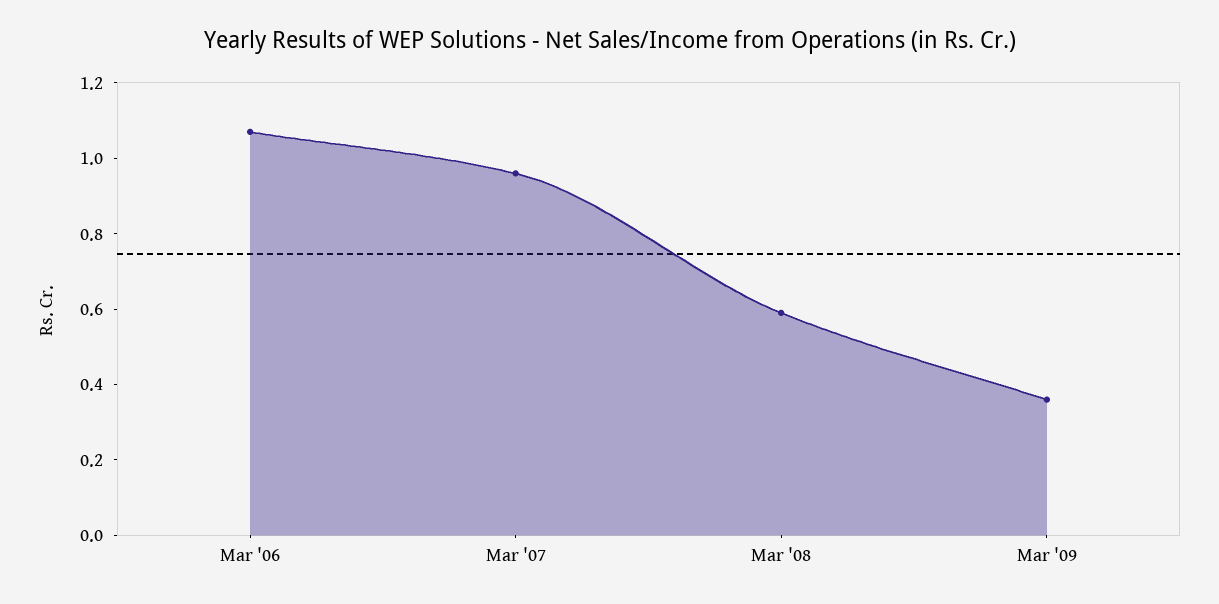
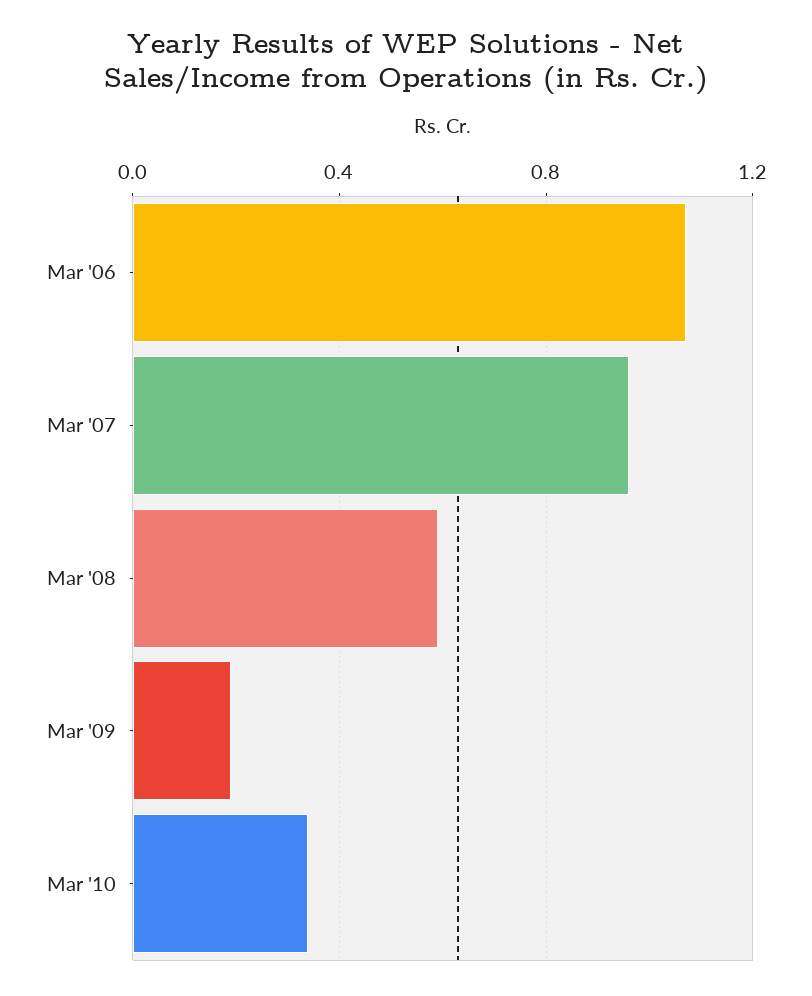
Mar '09: 0.35 -> 0.2
Mar '10: none -> 0.35

